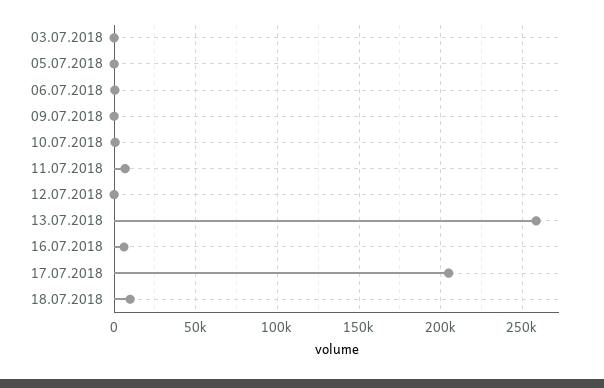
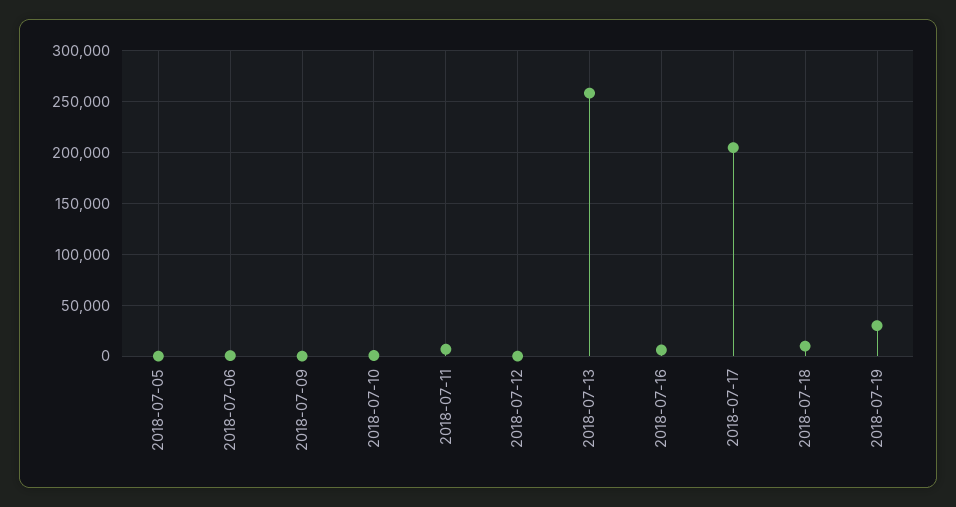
03.07.2018: 0 -> none
2018-07-19: none -> 30000

